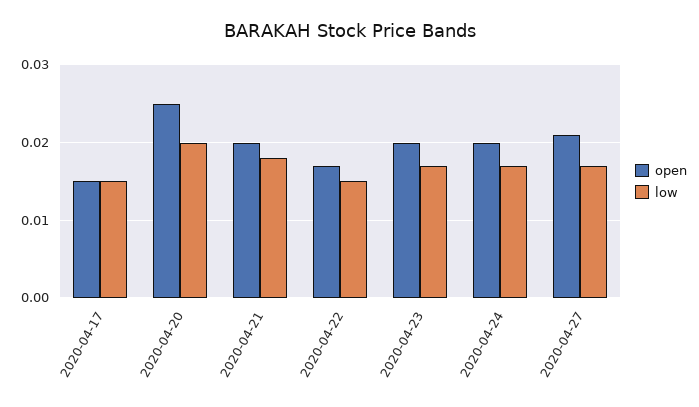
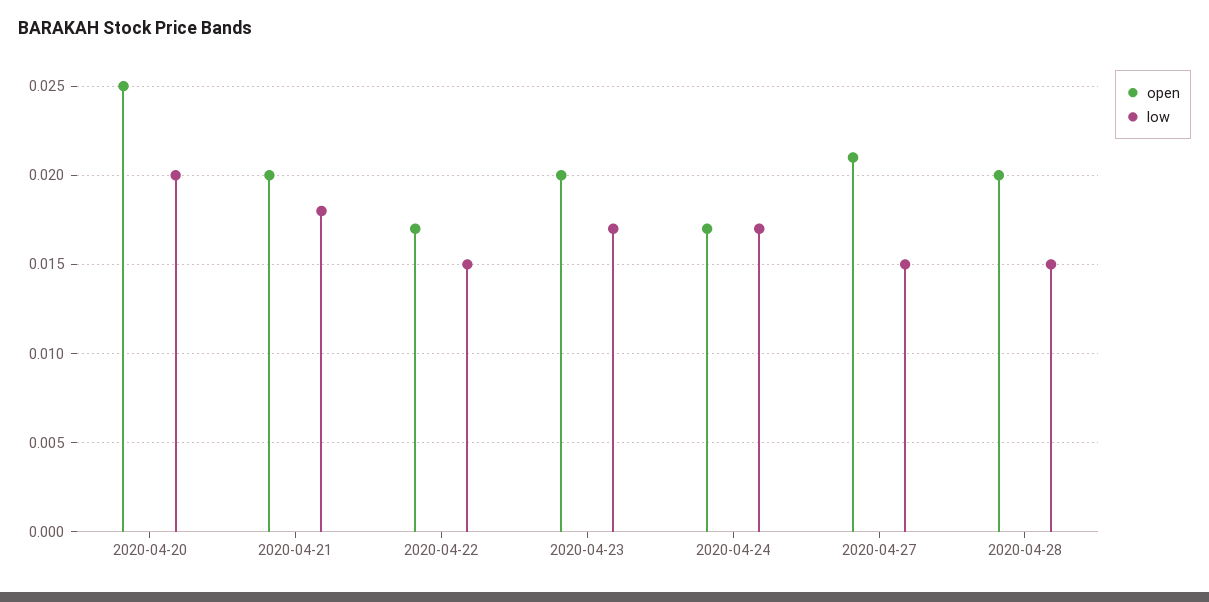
open, 2020-04-17: 0.015 -> none
low, 2020-04-17: 0.015 -> none
open, 2020-04-24: 0.02 -> 0.017
low, 2020-04-27: 0.017 -> 0.015
open, 2020-04-28: none -> 0.02
low, 2020-04-28: none -> 0.015

